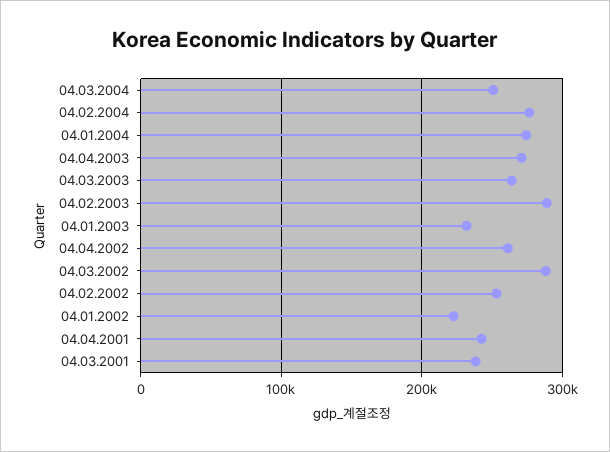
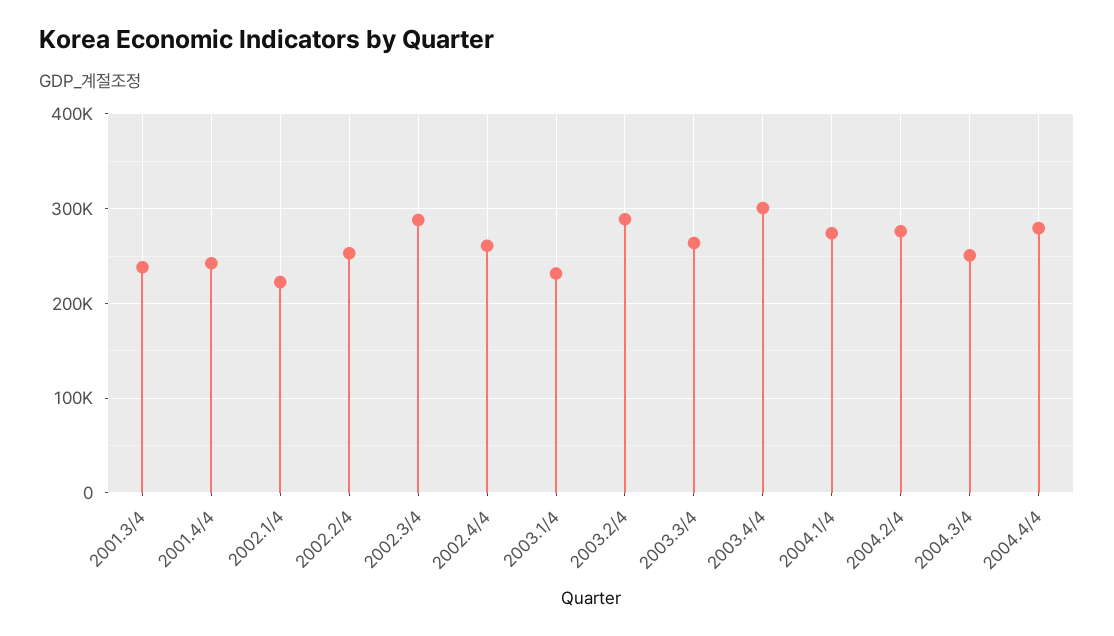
04.04.2003: 270000 -> 300000
2004.4/4: none -> 280000

